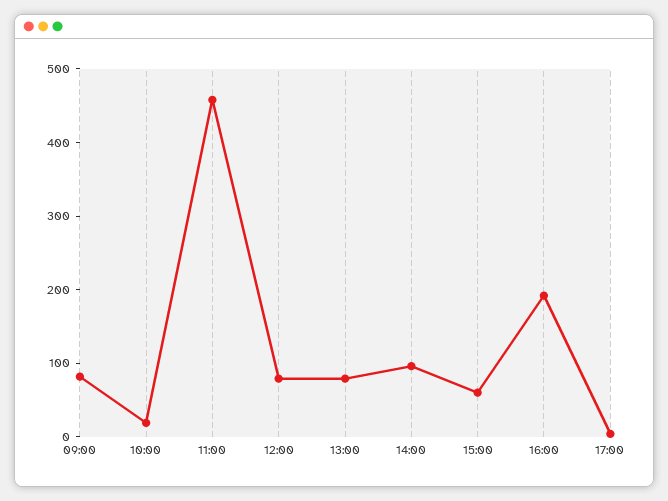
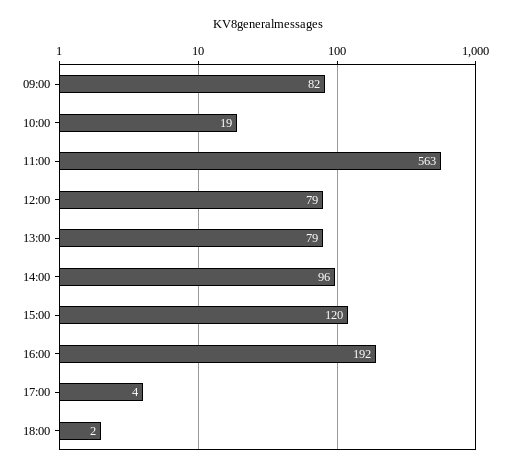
11:00: 460 -> 563
15:00: 60 -> 120
18:00: none -> 2

